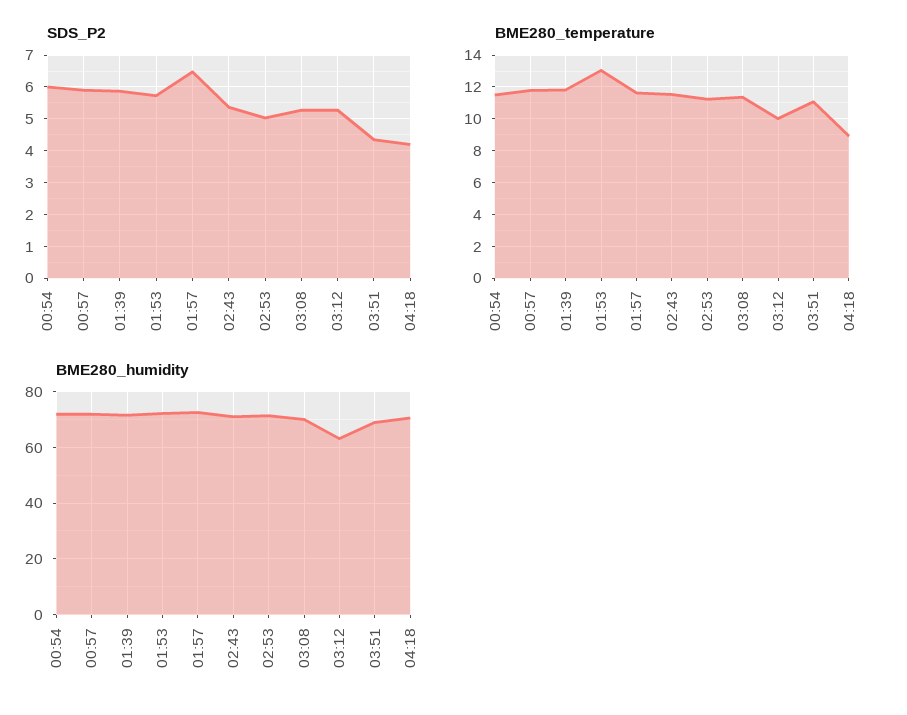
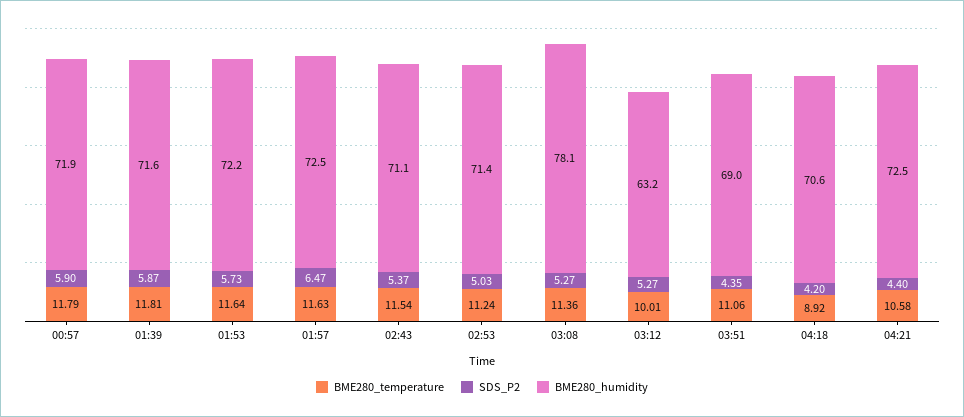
SDS_P2, 00:54: 6 -> none
BME280_temperature, 00:54: 11.5 -> none
BME280_temperature, 01:53: 13 -> 11.64
BME280_humidity, 00:54: 72.5 -> none
BME280_humidity, 03:08: 70 -> 78.1
BME280_temperature, 04:21: none -> 10.58
SDS_P2, 04:21: none -> 4.4
BME280_humidity, 04:21: none -> 72.5

